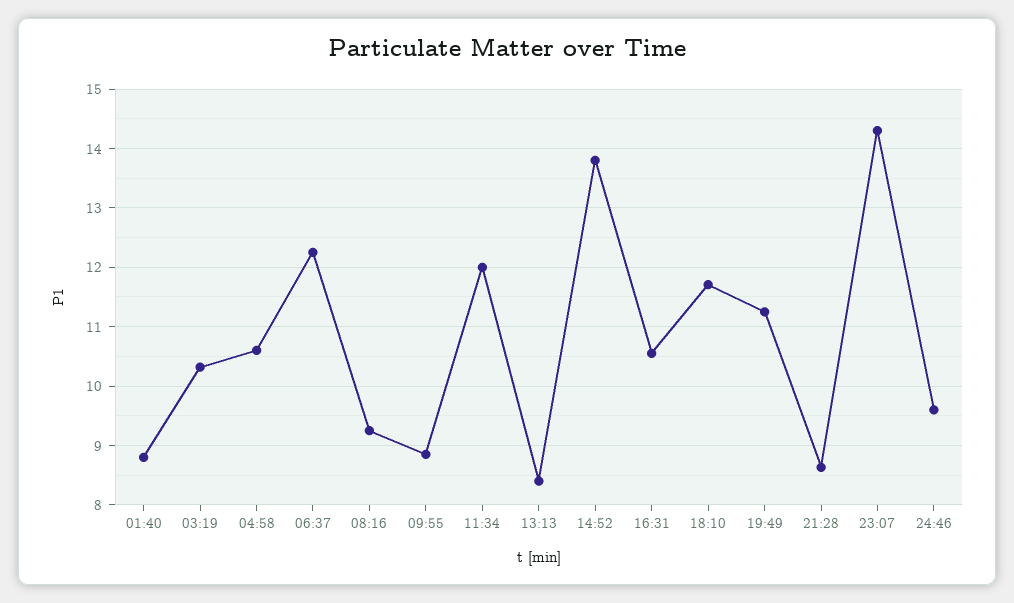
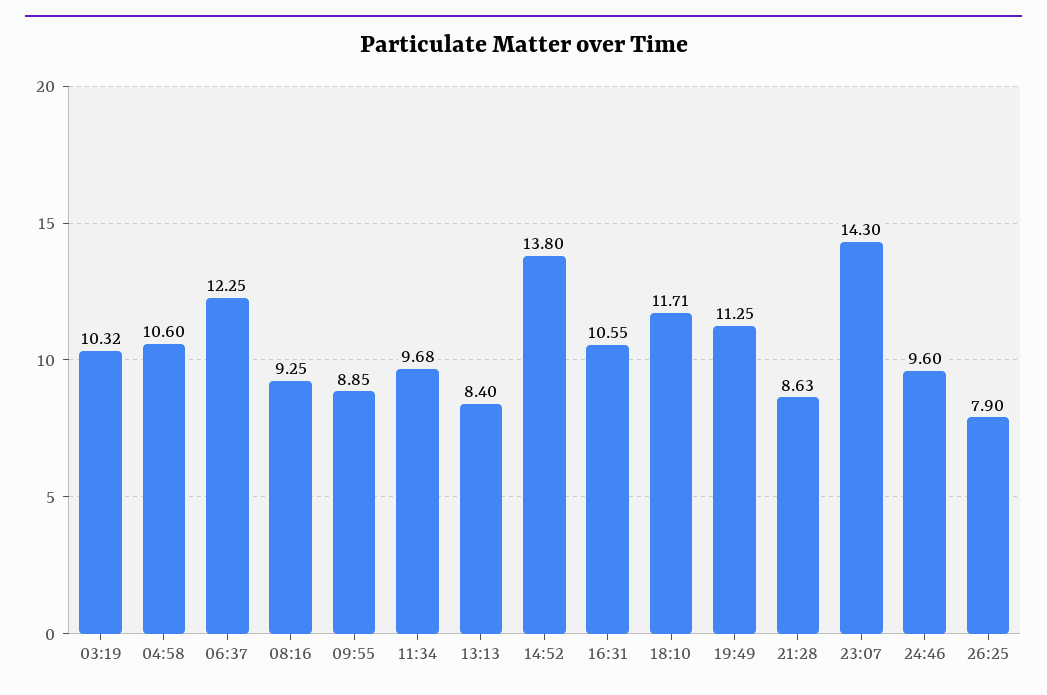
01:40: 8.8 -> none
11:34: 12 -> 9.68
26:25: none -> 7.9

